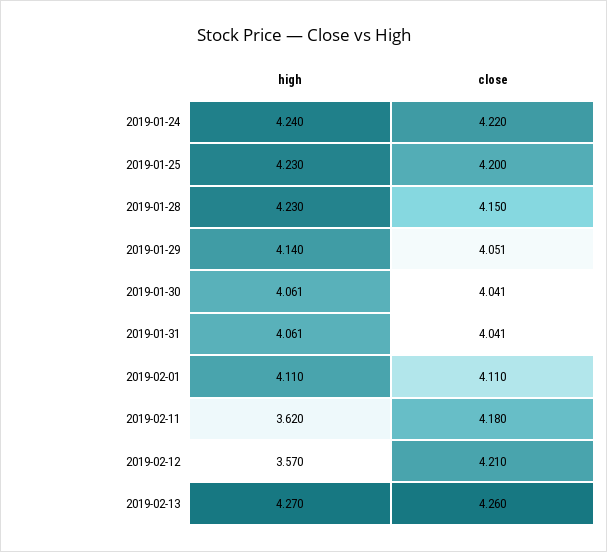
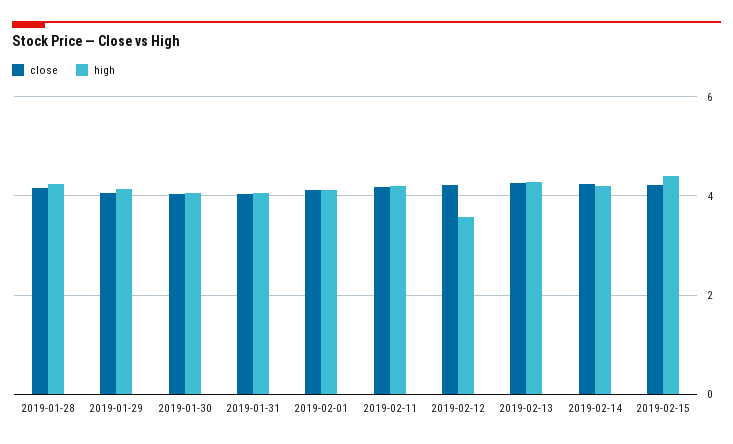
high, 2019-01-24: 4.24 -> none
close, 2019-01-24: 4.22 -> none
high, 2019-01-25: 4.23 -> none
close, 2019-01-25: 4.2 -> none
high, 2019-02-11: 3.62 -> 4.2
close, 2019-02-14: none -> 4.2
high, 2019-02-14: none -> 4.2
close, 2019-02-15: none -> 4.2
high, 2019-02-15: none -> 4.4

